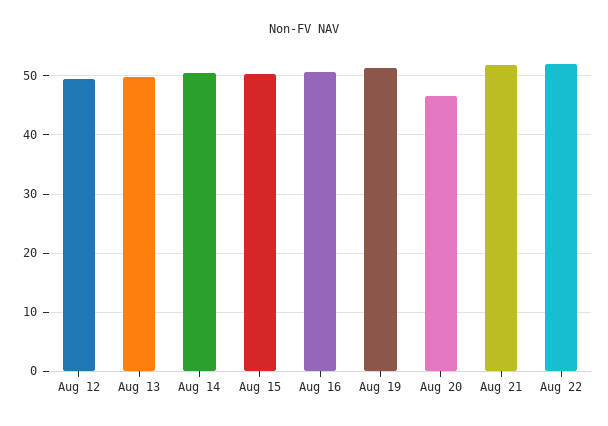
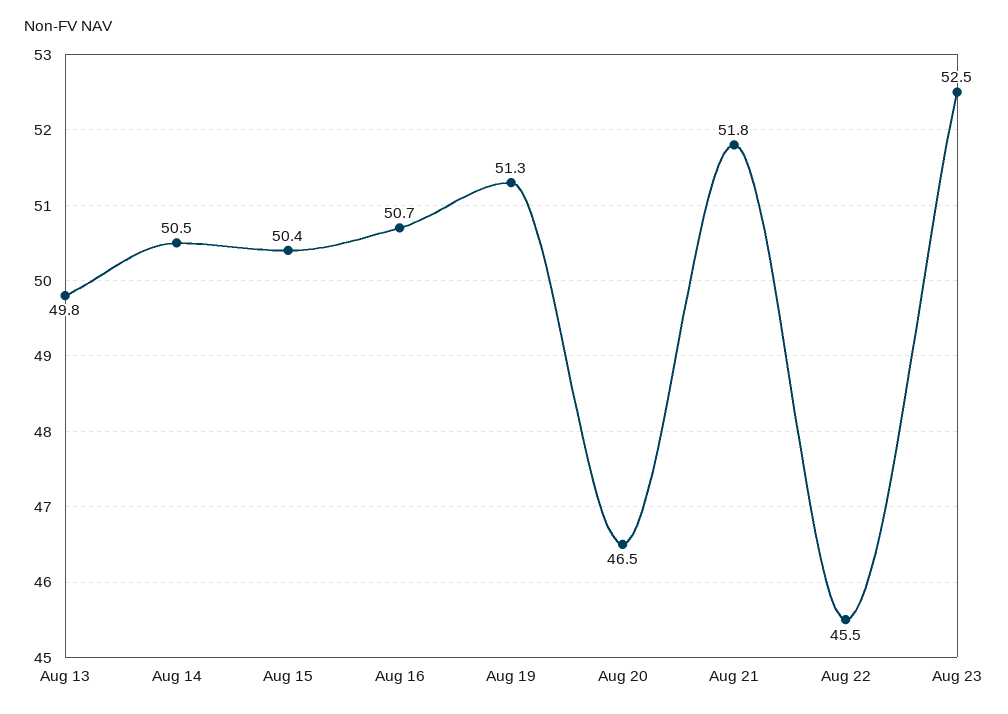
Aug 12: 50 -> none
Aug 22: 52 -> 45.5
Aug 23: none -> 52.5

